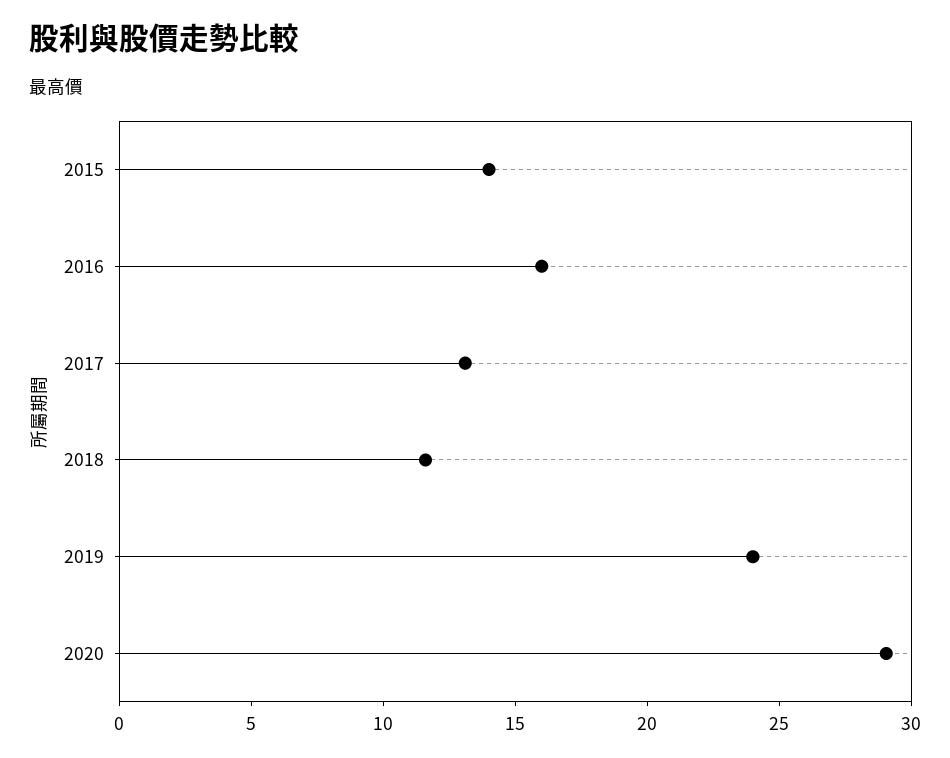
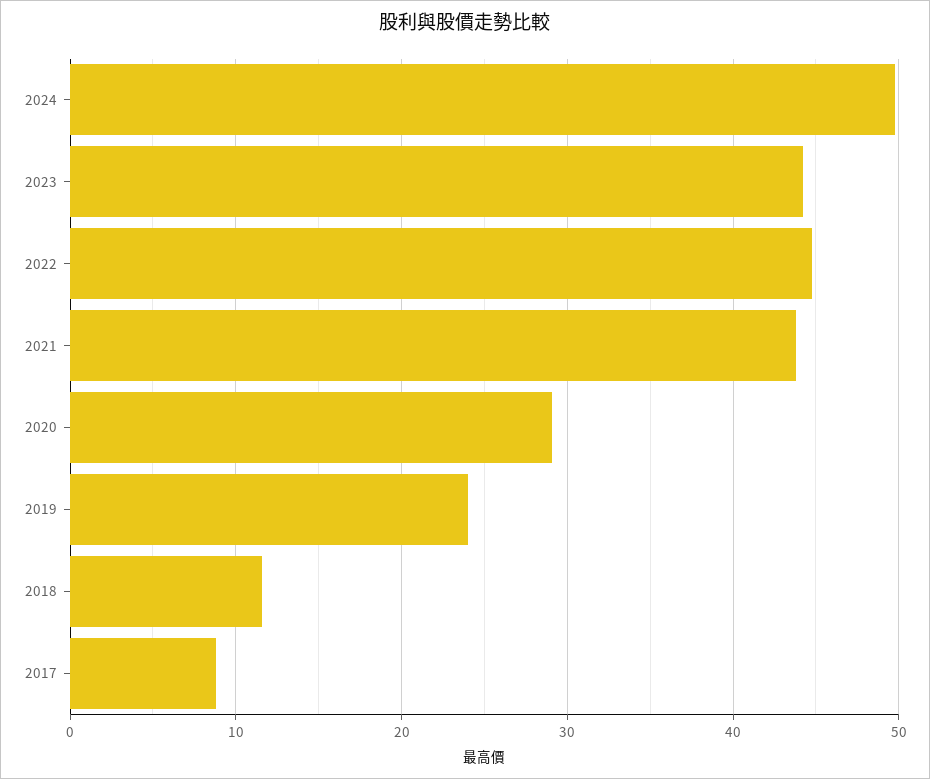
2015: 14 -> none
2016: 16 -> none
2017: 13 -> 9
2024: none -> 50
2023: none -> 44
2022: none -> 45
2021: none -> 44

